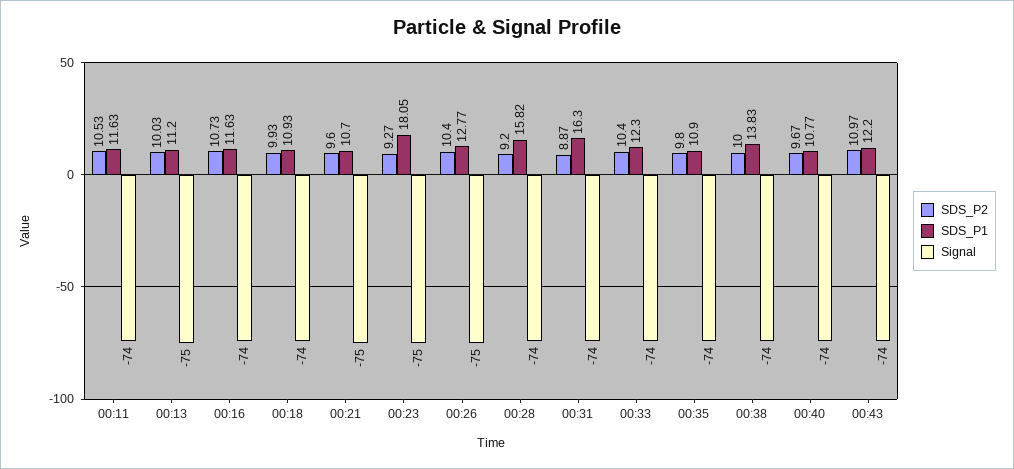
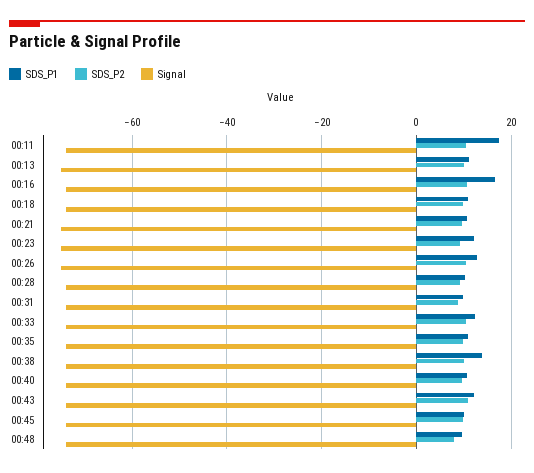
SDS_P1, 00:11: 11.63 -> 18
SDS_P1, 00:16: 11.63 -> 16
SDS_P1, 00:23: 18.05 -> 12
SDS_P1, 00:28: 15.82 -> 10
SDS_P1, 00:31: 16.3 -> 10
SDS_P1, 00:45: none -> 10
SDS_P2, 00:45: none -> 10
Signal, 00:45: none -> -74
SDS_P1, 00:48: none -> 10
SDS_P2, 00:48: none -> 8
Signal, 00:48: none -> -74

